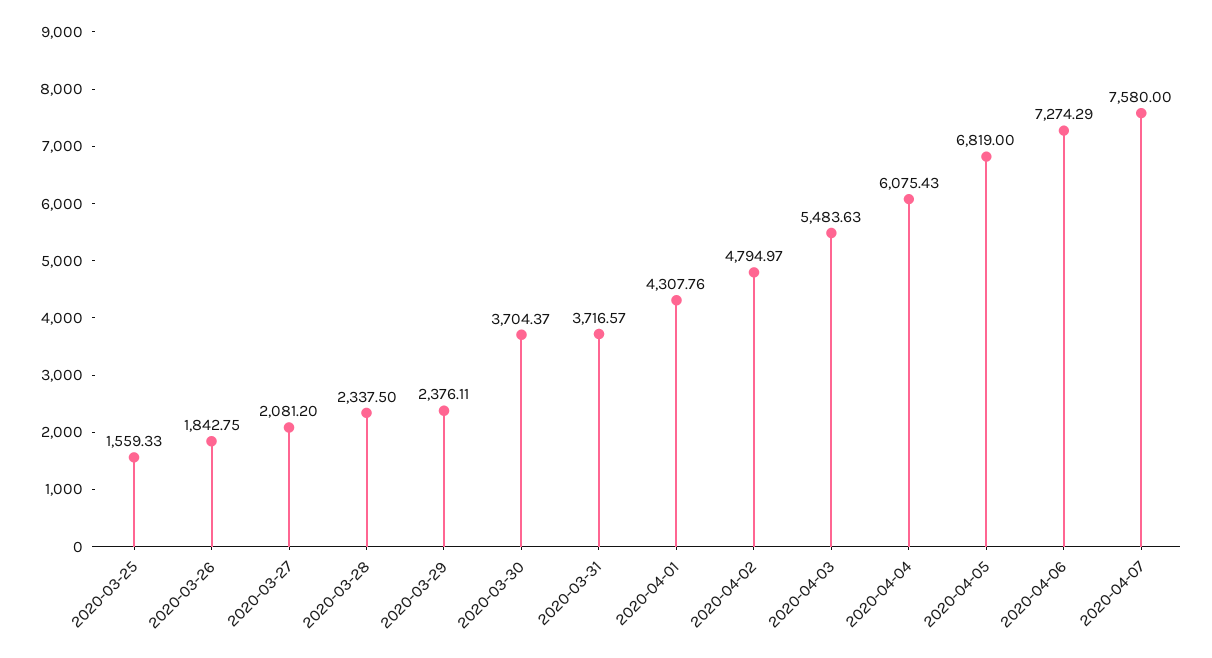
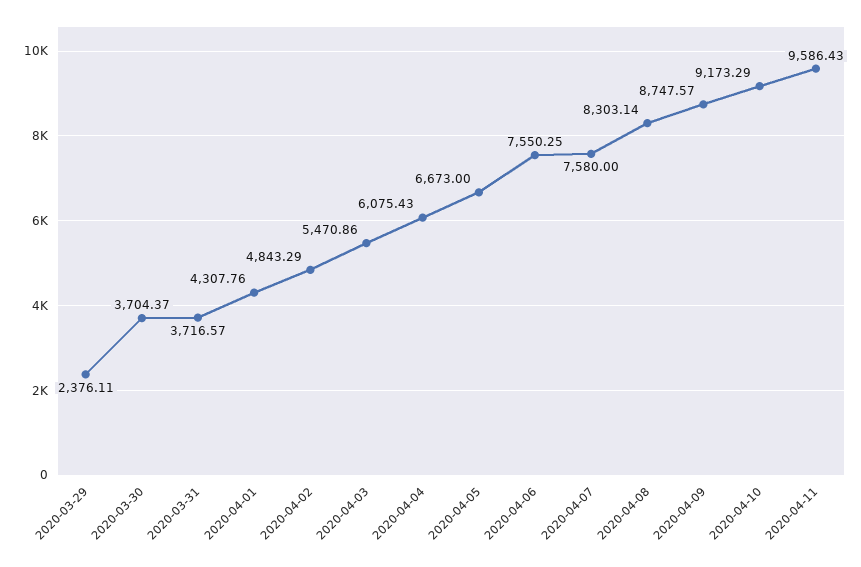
2020-03-25: 1559.33 -> none
2020-03-26: 1842.75 -> none
2020-03-27: 2081.2 -> none
2020-03-28: 2337.5 -> none
2020-04-02: 4794.97 -> 4843.29
2020-04-03: 5483.63 -> 5470.86
2020-04-05: 6819 -> 6673
2020-04-06: 7274.29 -> 7550.25
2020-04-08: none -> 8303.14
2020-04-09: none -> 8747.57
2020-04-10: none -> 9173.29
2020-04-11: none -> 9586.43

